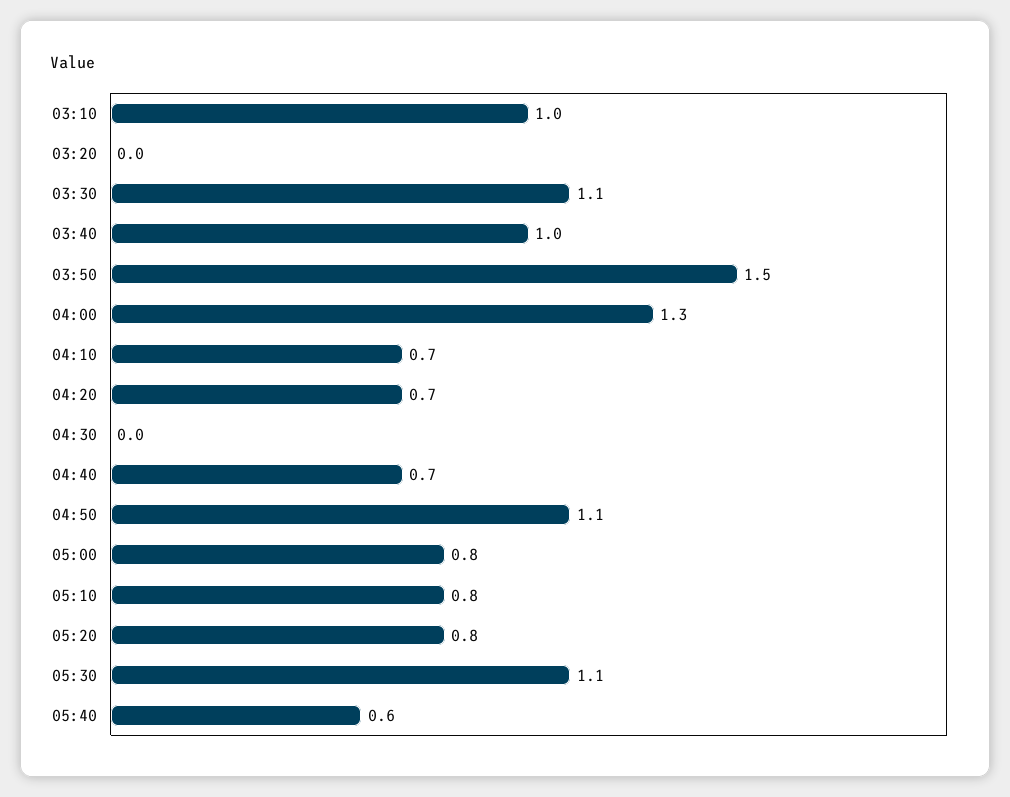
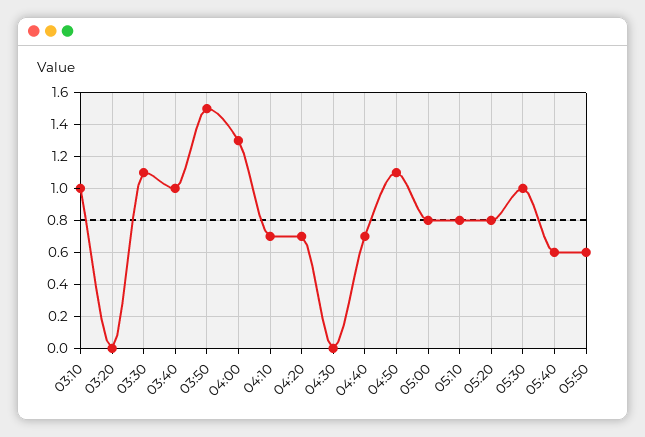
05:30: 1.1 -> 1
05:50: none -> 0.6

